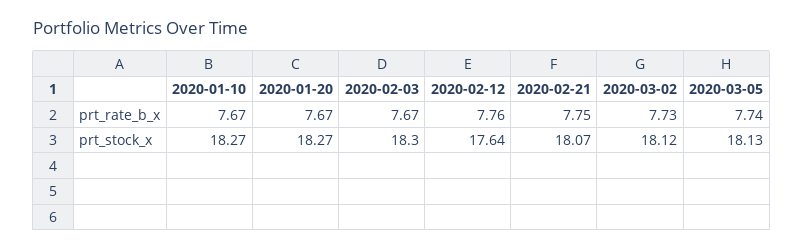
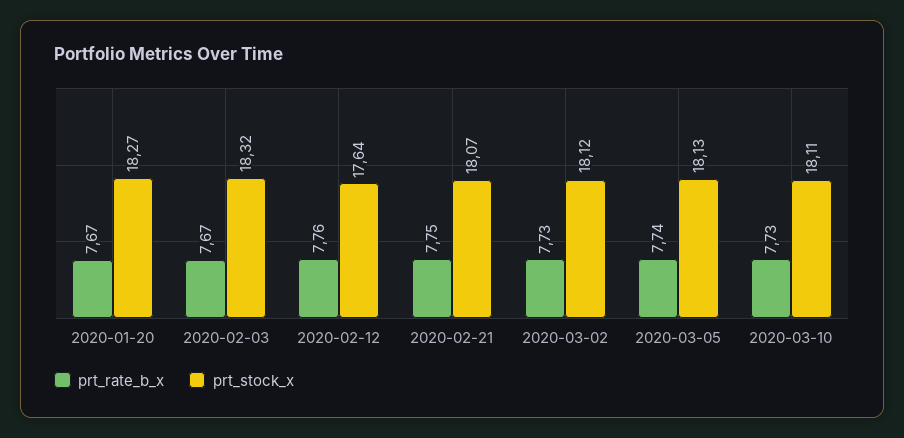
prt_rate_b_x, 2020-01-10: 7.67 -> none
prt_stock_x, 2020-01-10: 18.27 -> none
prt_stock_x, 2020-02-03: 18.3 -> 18.32
prt_rate_b_x, 2020-03-10: none -> 7.73
prt_stock_x, 2020-03-10: none -> 18.11

